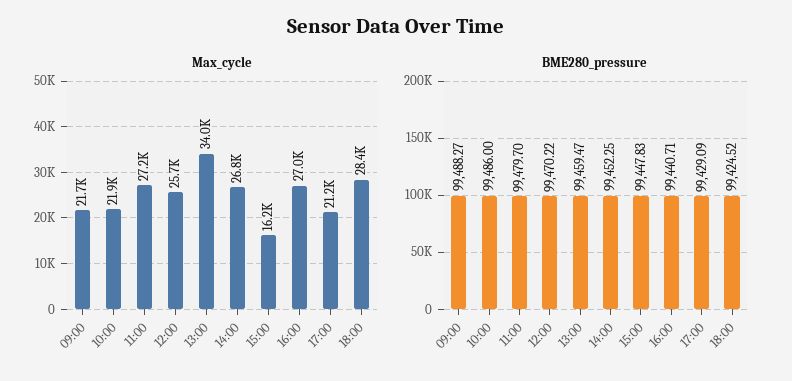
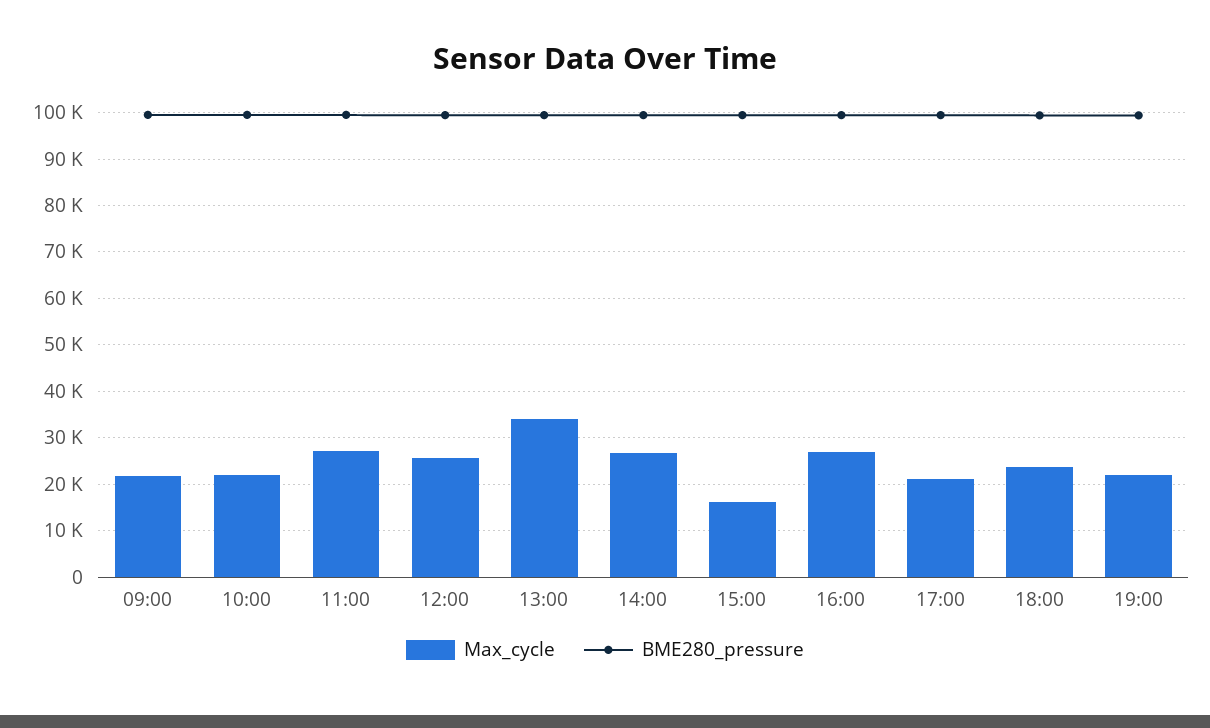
Max_cycle, 18:00: 28400 -> 24000
Max_cycle, 19:00: none -> 22000
BME280_pressure, 19:00: none -> 100000

